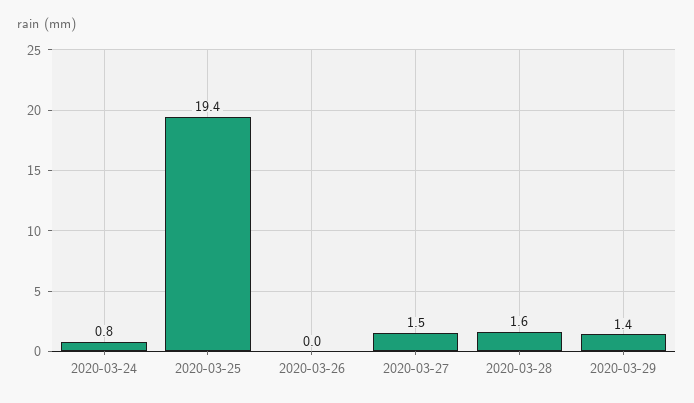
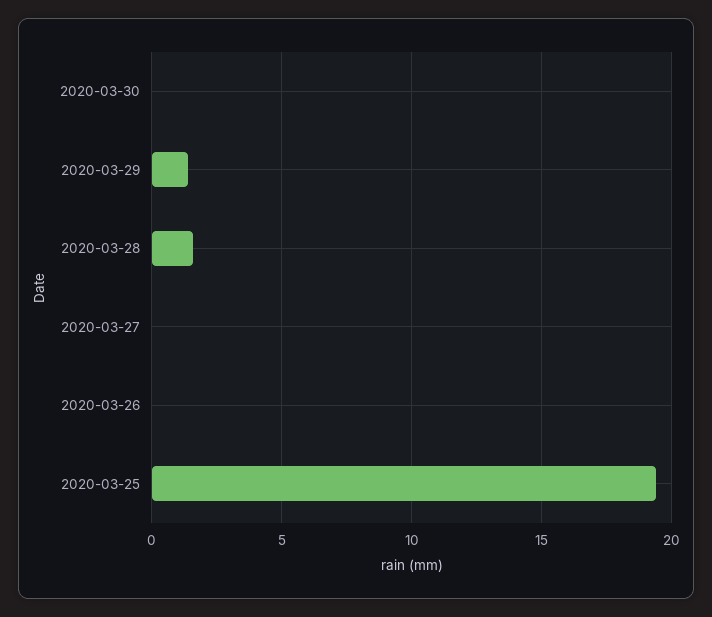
2020-03-24: 0.8 -> none
2020-03-27: 1.5 -> 0
2020-03-30: none -> 0

